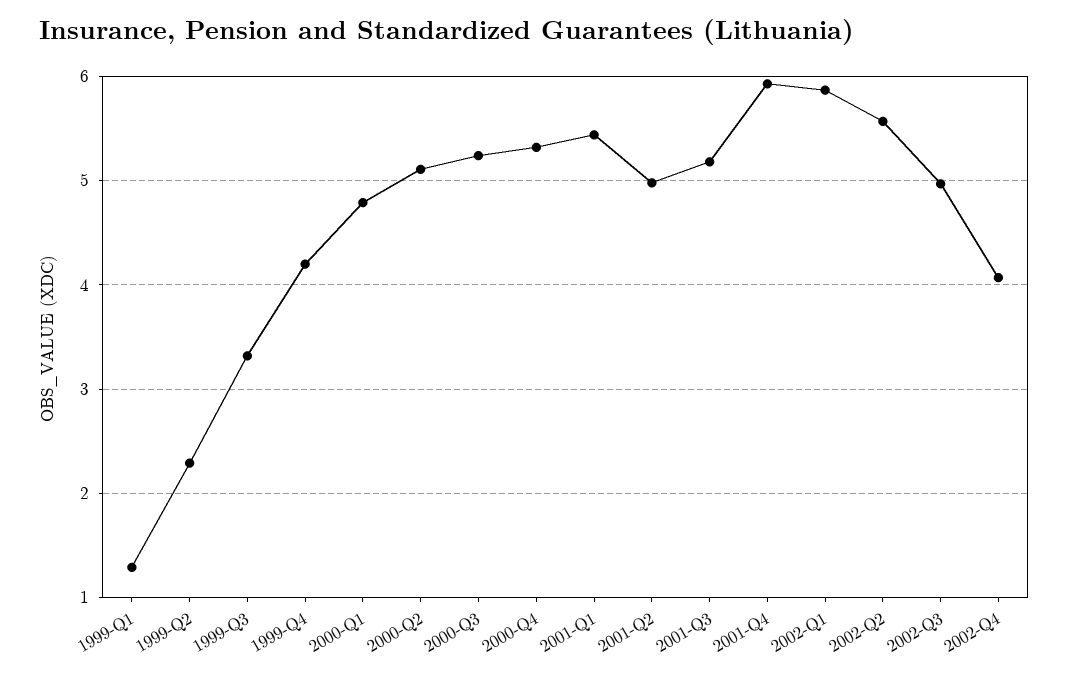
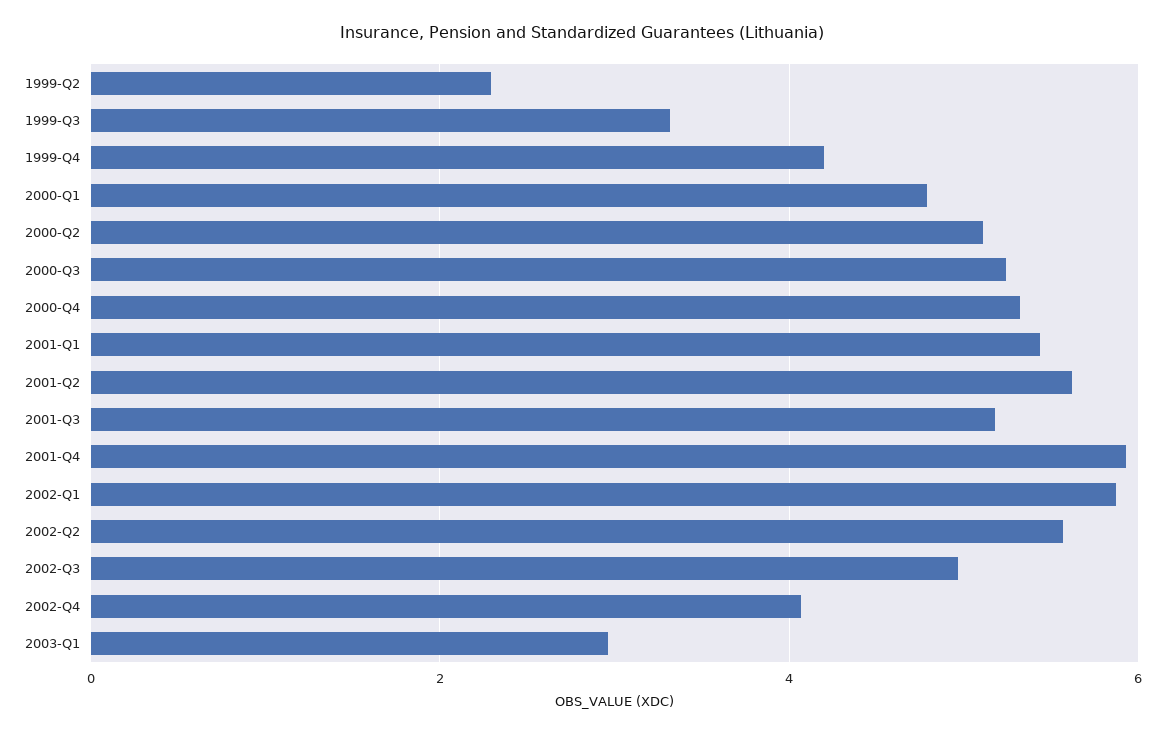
1999-Q1: 1.3 -> none
2001-Q2: 5 -> 5.6
2003-Q1: none -> 3

